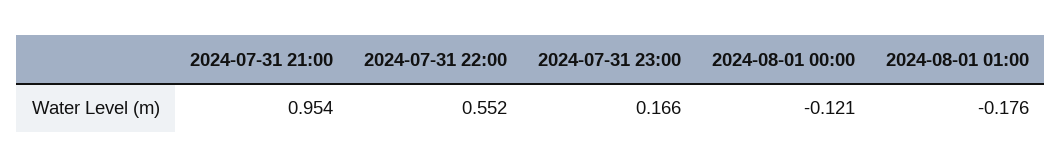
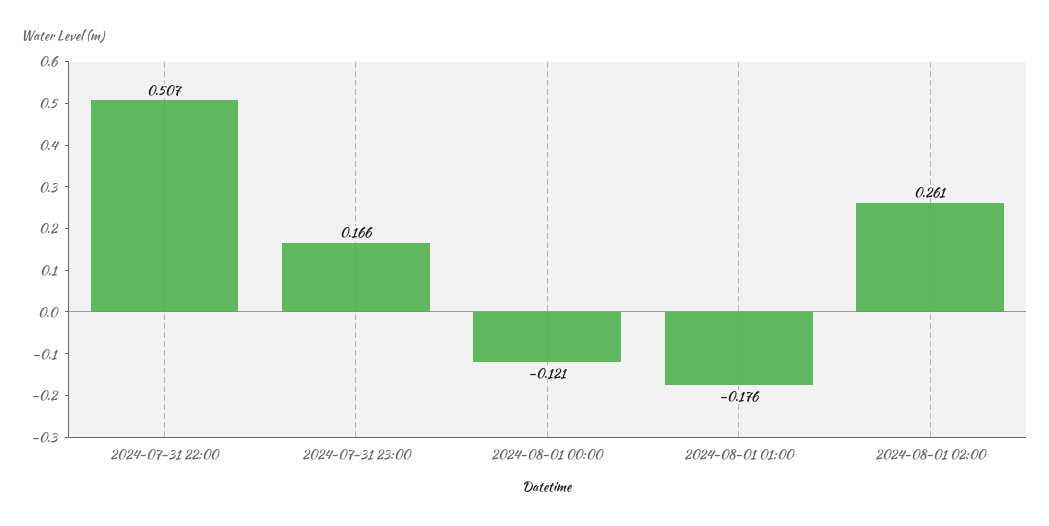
2024-07-31 21:00: 0.954 -> none
2024-07-31 22:00: 0.552 -> 0.507
2024-08-01 02:00: none -> 0.261

